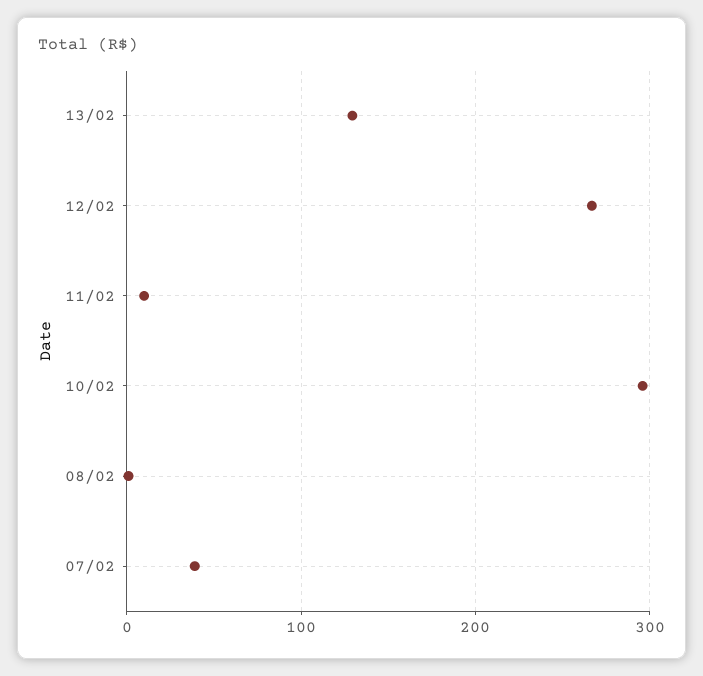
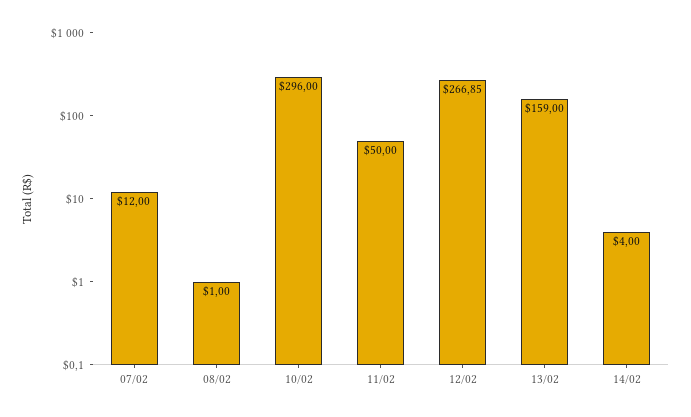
13/02: 130 -> 159
11/02: 10 -> 50
07/02: 40 -> 12
14/02: none -> 4

